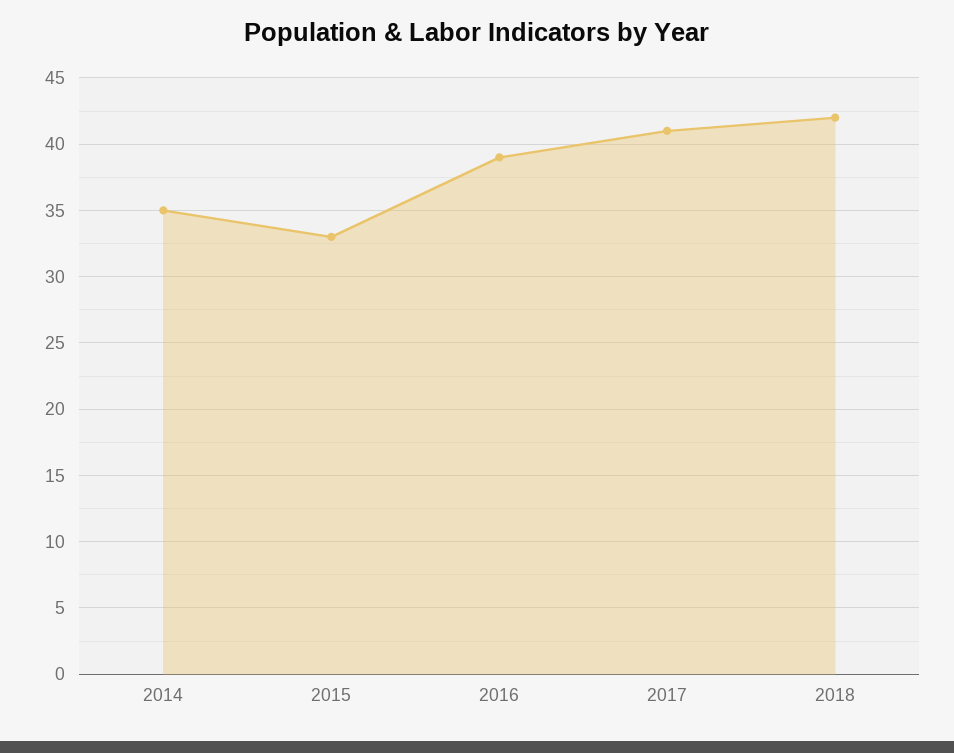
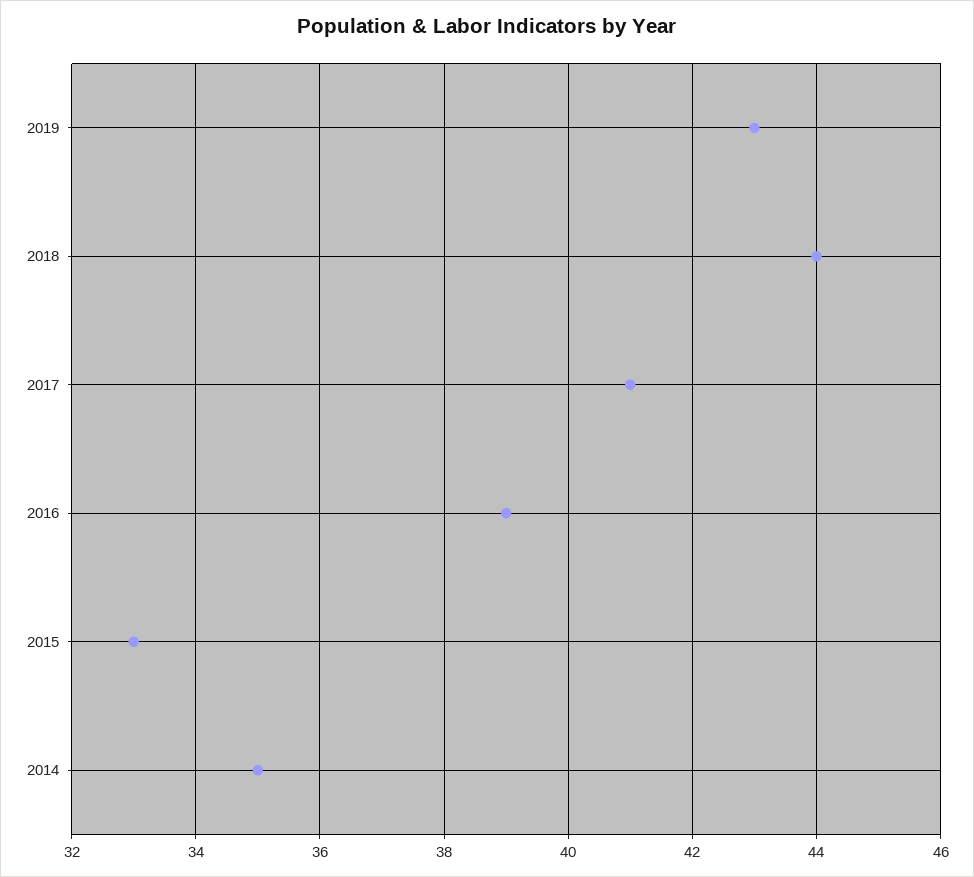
2018: 42 -> 44
2019: none -> 43

